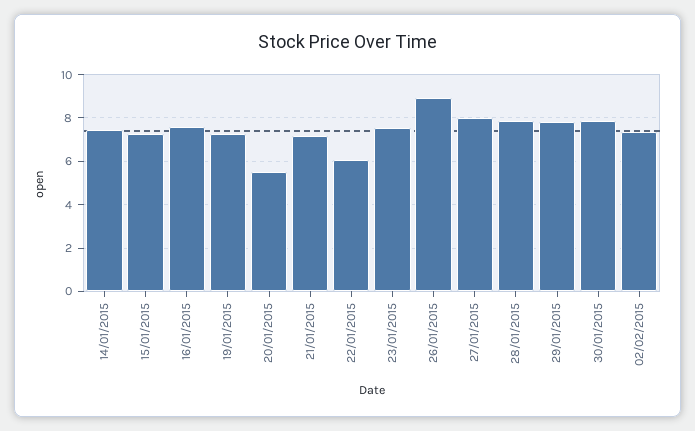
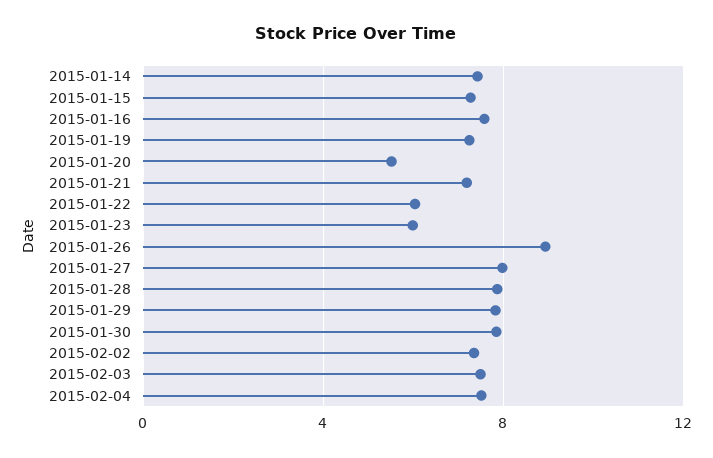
23/01/2015: 7.5 -> 6
2015-02-03: none -> 7.5
2015-02-04: none -> 7.5

